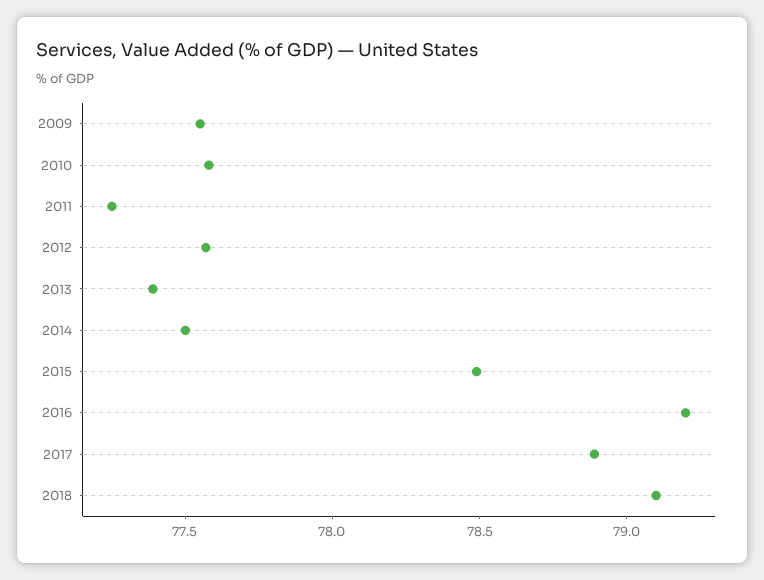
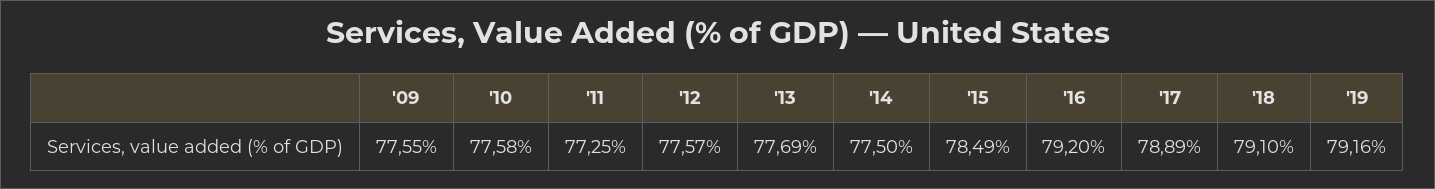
2013: 77.4 -> 77.69
'19: none -> 79.16

